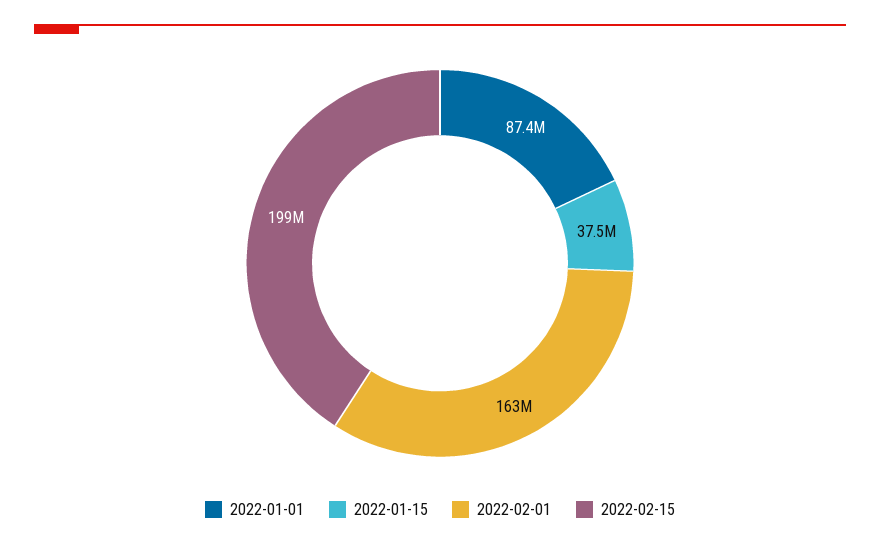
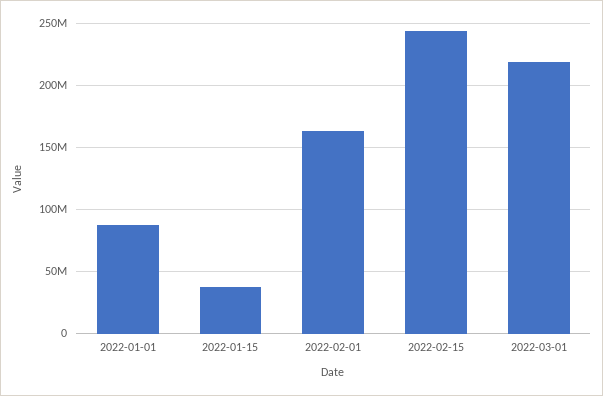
2022-02-15: 199000000 -> 245000000
2022-03-01: none -> 220000000

